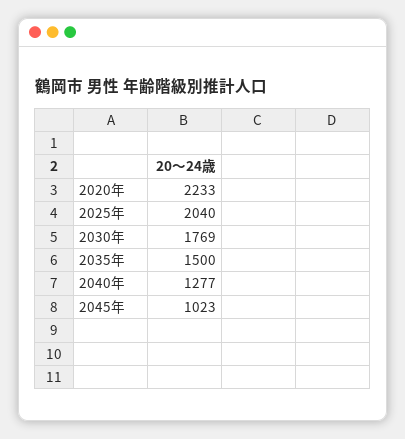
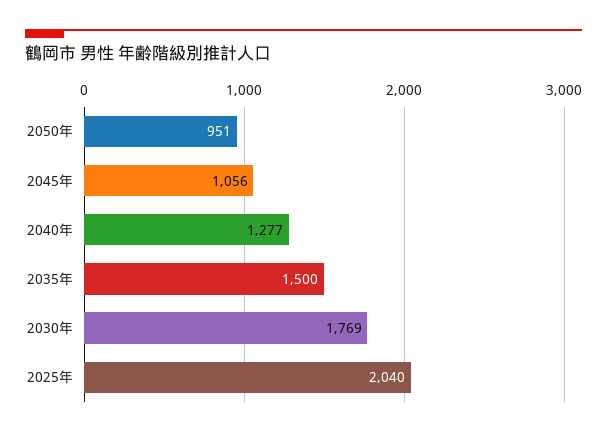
2020年: 2233 -> none
2045年: 1023 -> 1056
2050年: none -> 951

